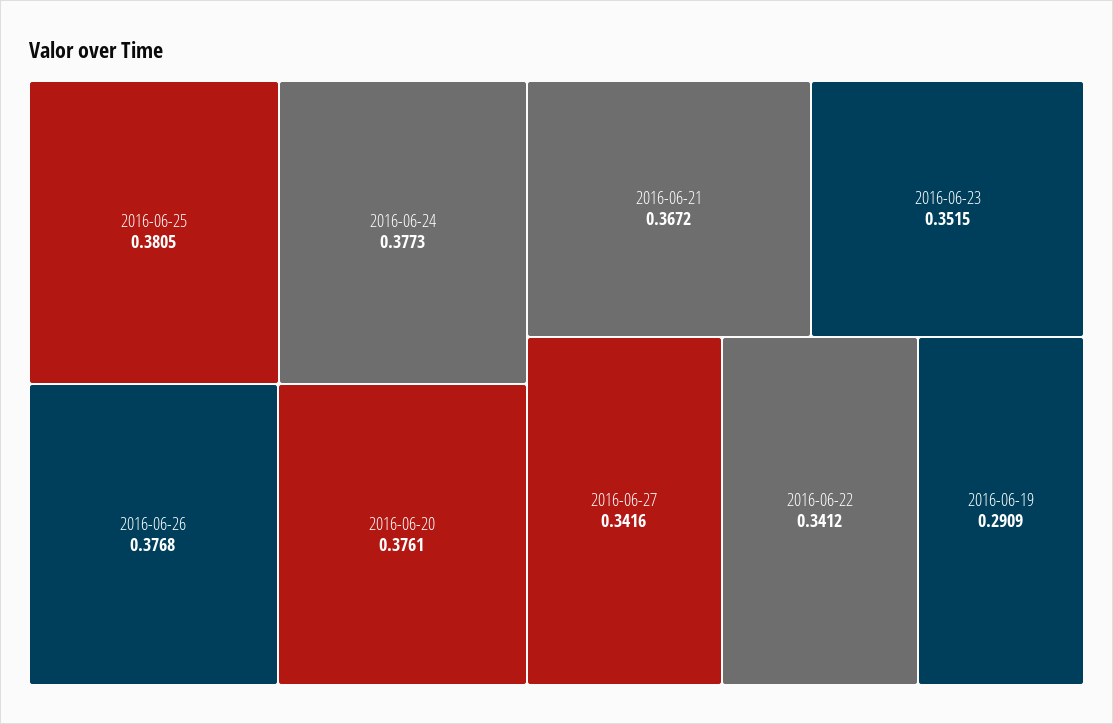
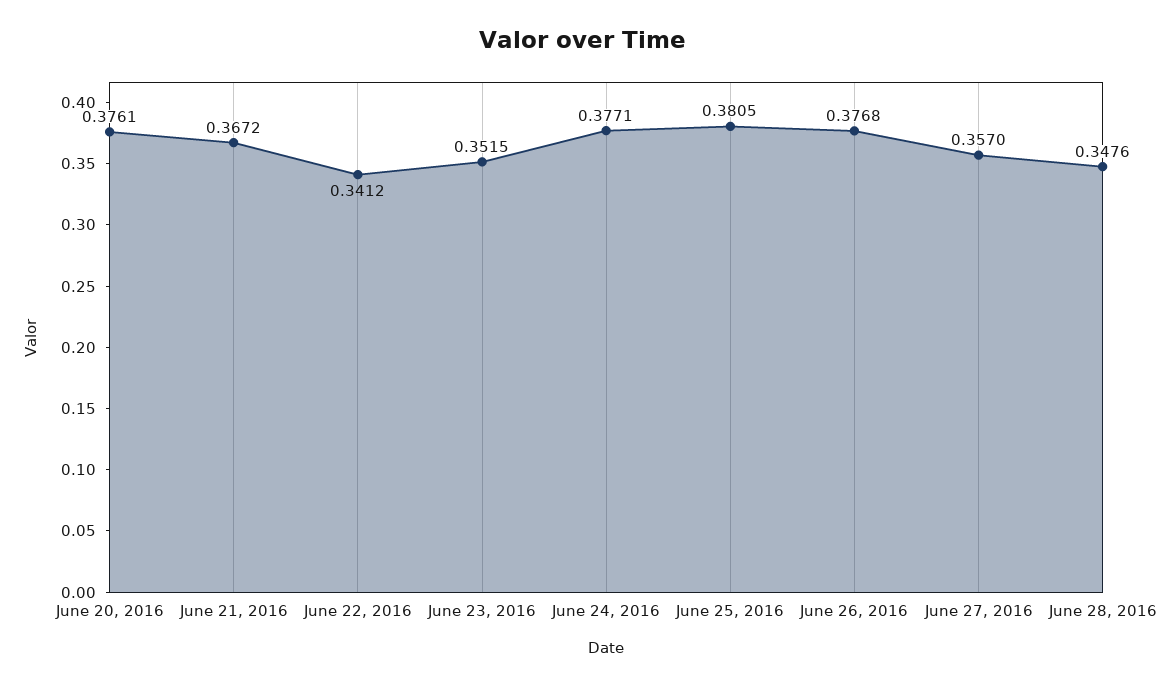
2016-06-24: 0.3773 -> 0.3771
2016-06-27: 0.3416 -> 0.357
2016-06-19: 0.2909 -> none
June 28, 2016: none -> 0.3476

